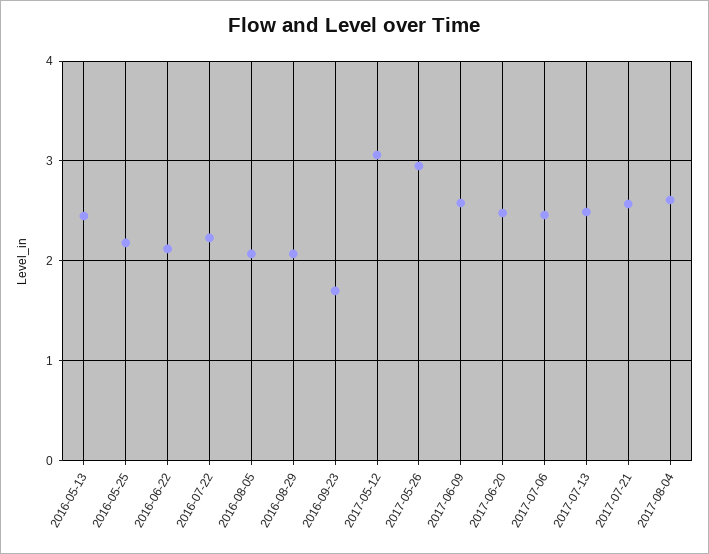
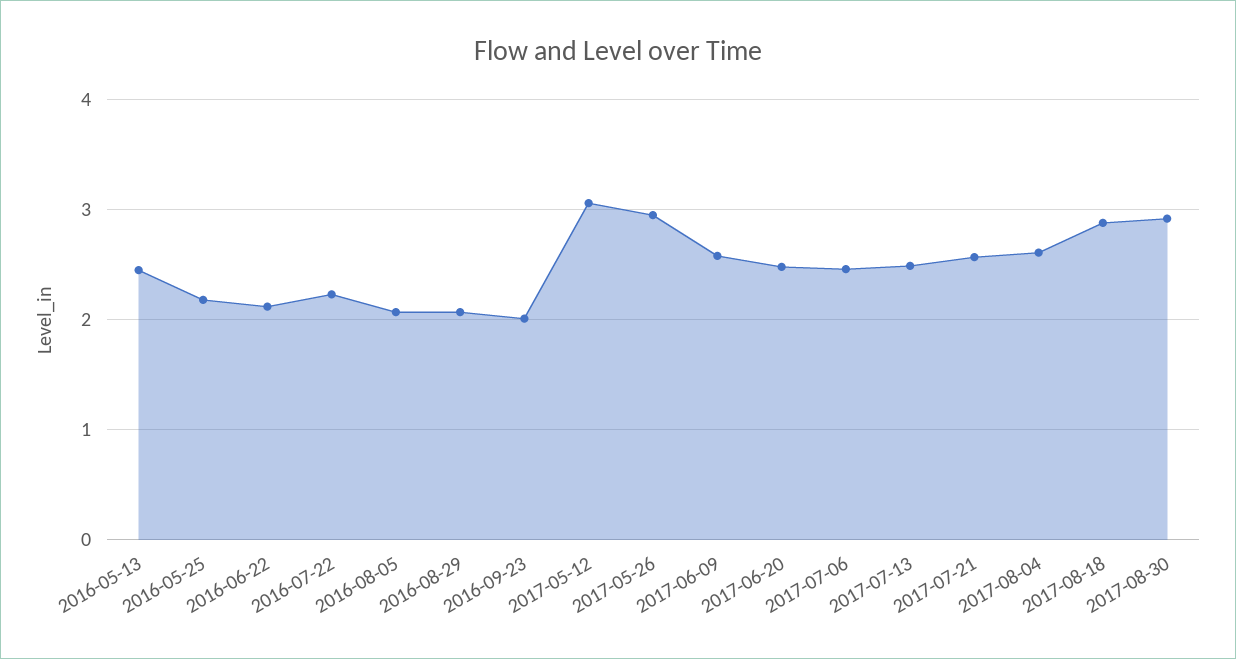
2016-09-23: 1.7 -> 2
2017-08-18: none -> 2.9
2017-08-30: none -> 2.9

